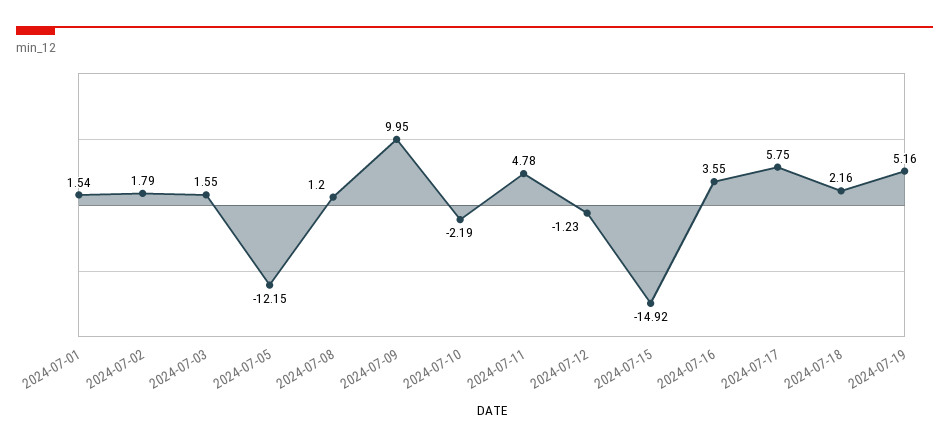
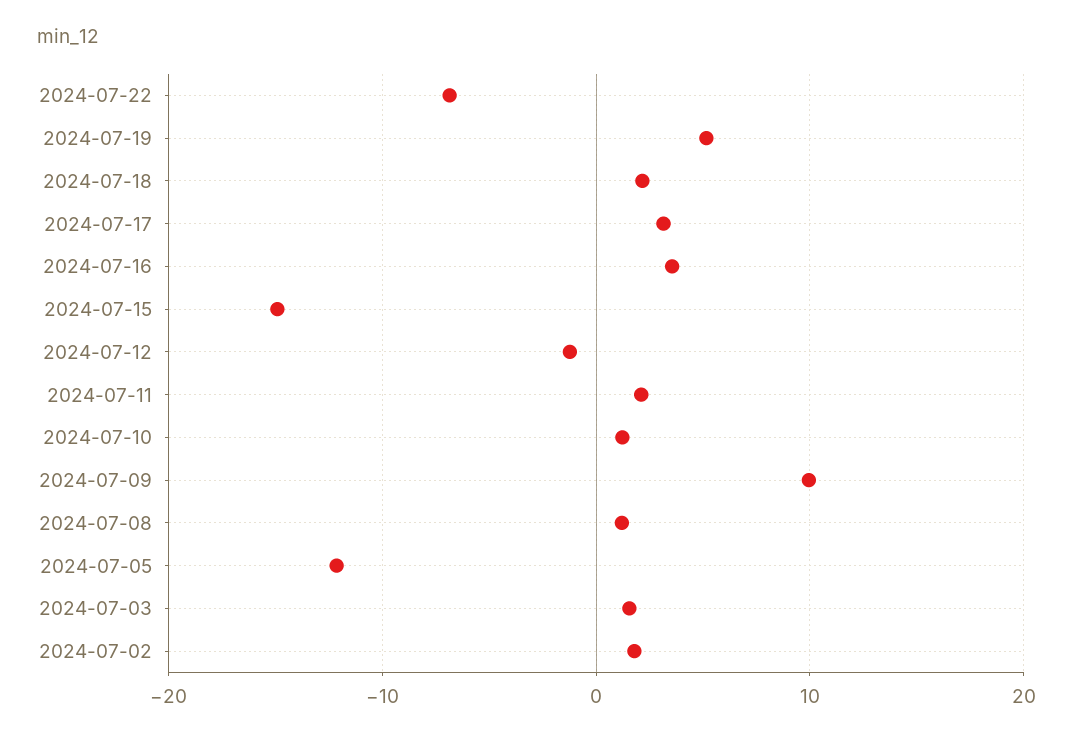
2024-07-01: 1.54 -> none
2024-07-10: -2.19 -> 1
2024-07-11: 4.78 -> 2
2024-07-17: 5.75 -> 3
2024-07-22: none -> -7

